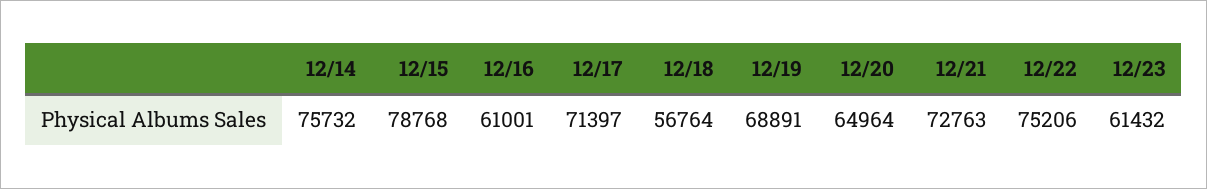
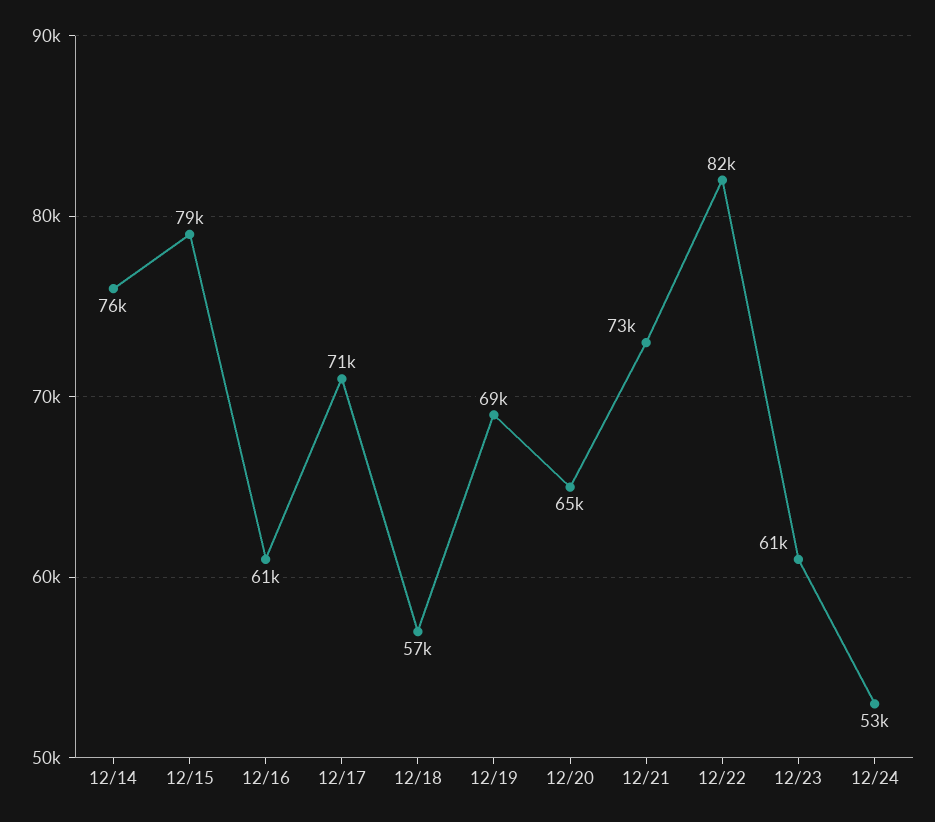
12/22: 75206 -> 82000
12/24: none -> 53000

